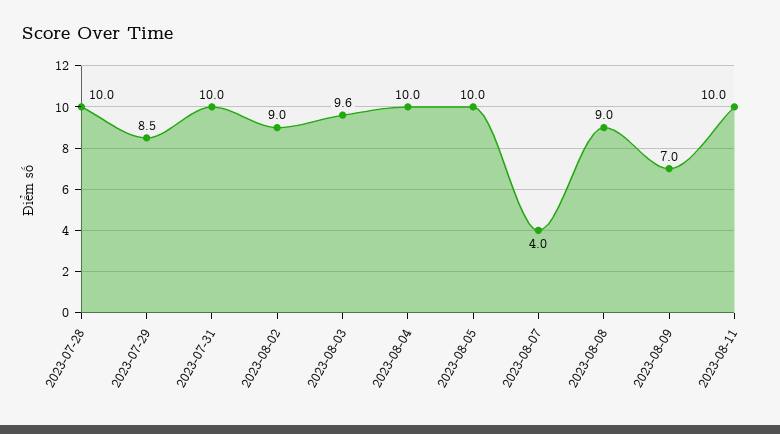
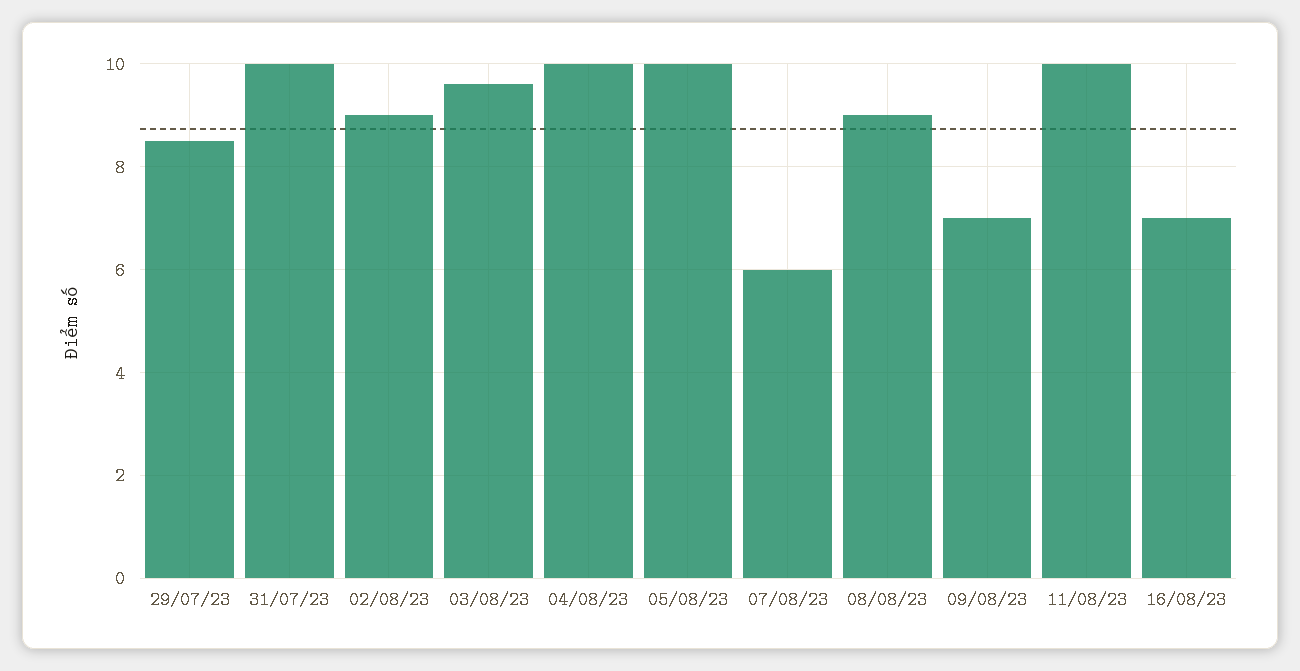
2023-07-28: 10 -> none
2023-08-07: 4 -> 6
16/08/23: none -> 7

